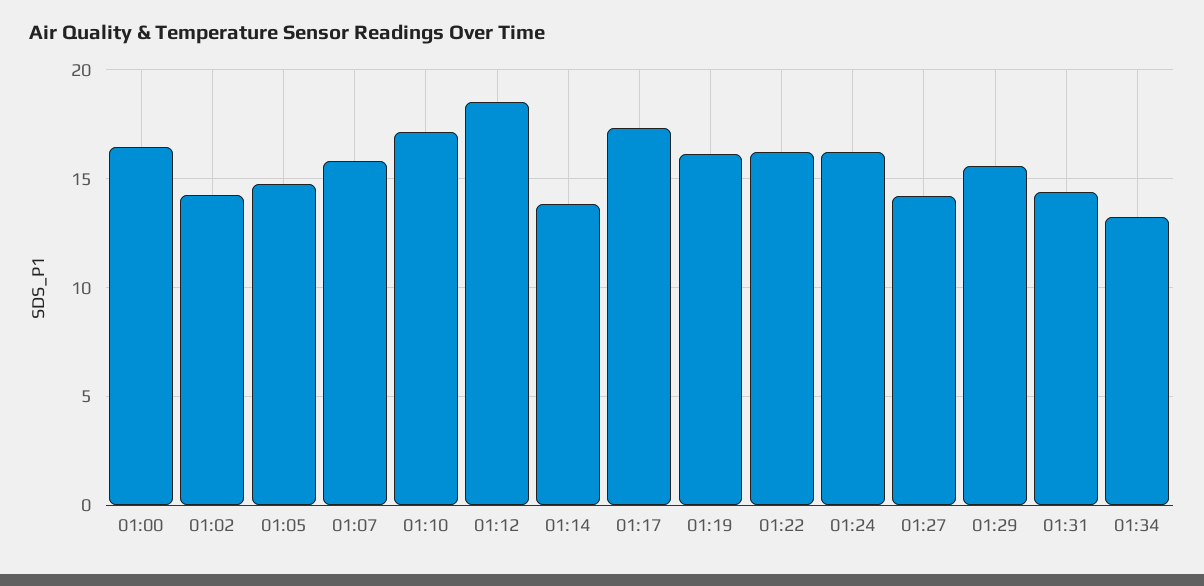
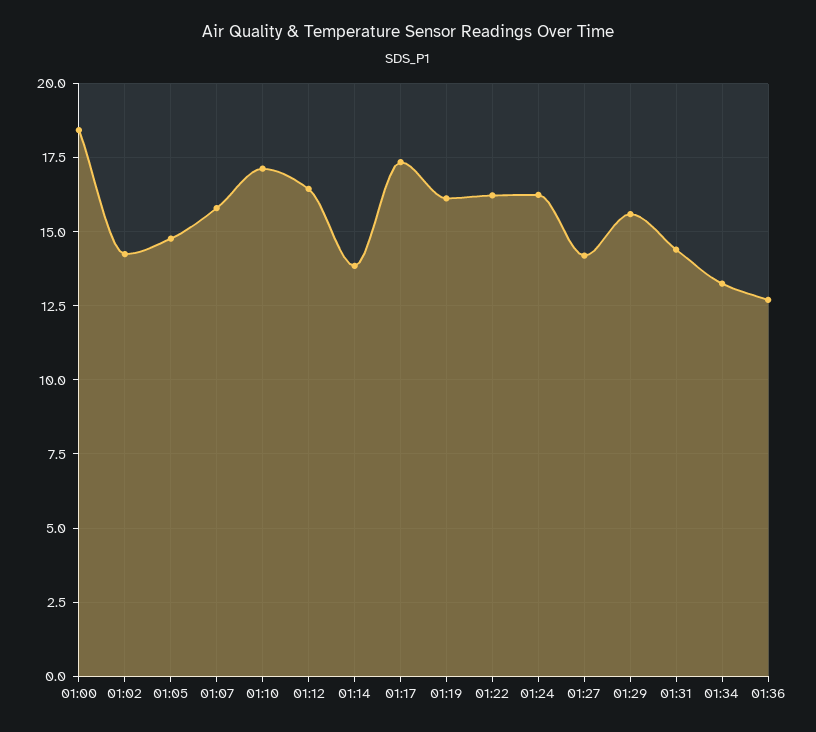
01:00: 16.5 -> 18.5
01:12: 18.5 -> 16.5
01:36: none -> 12.75

